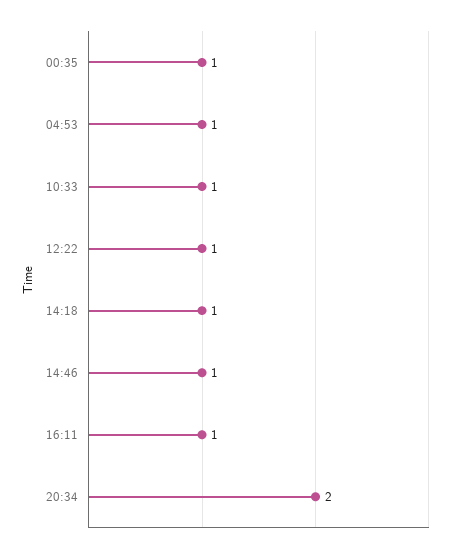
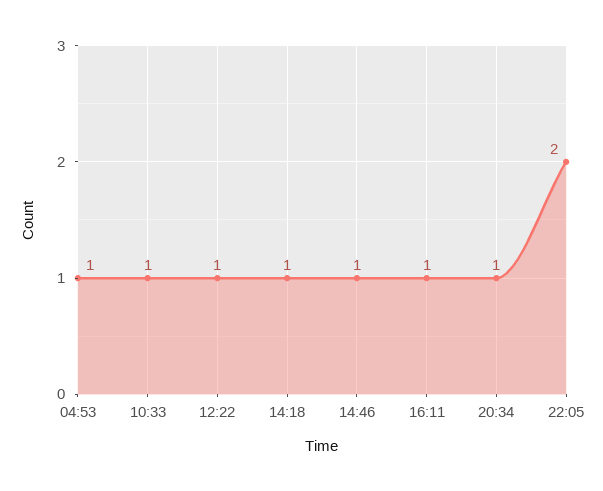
00:35: 1 -> none
20:34: 2 -> 1
22:05: none -> 2

